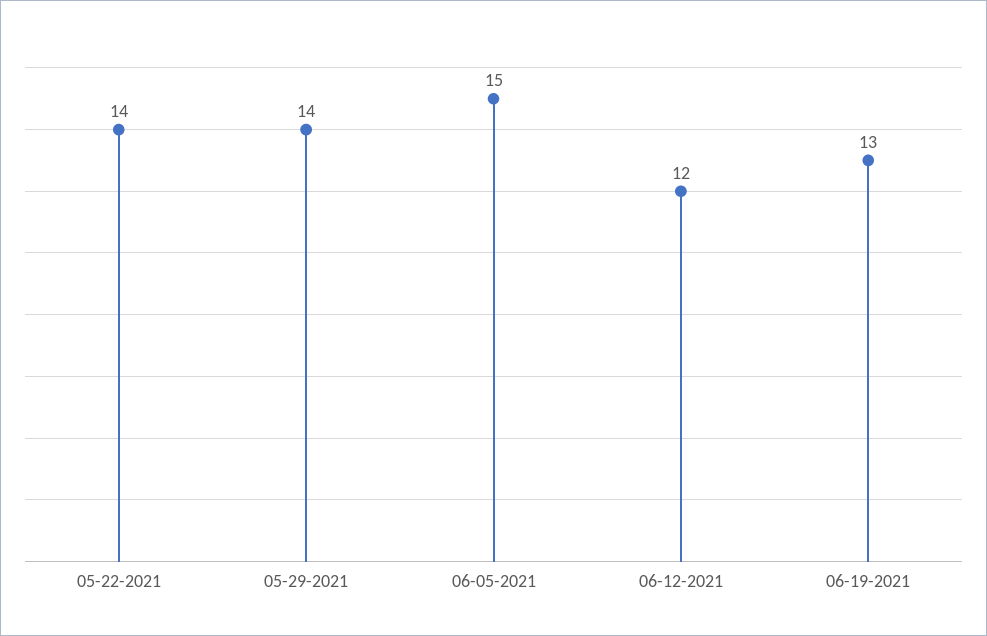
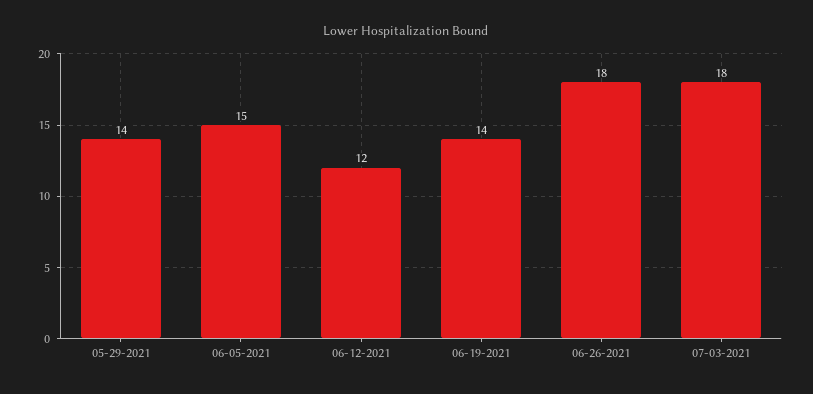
05-22-2021: 14 -> none
06-19-2021: 13 -> 14
06-26-2021: none -> 18
07-03-2021: none -> 18

